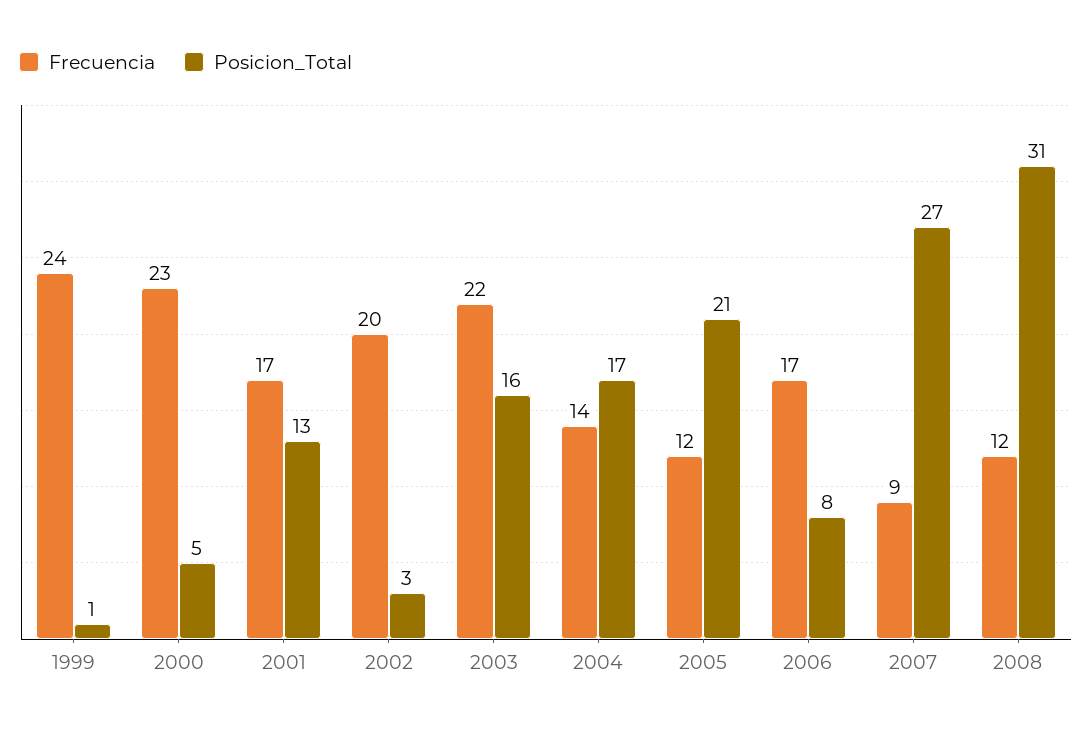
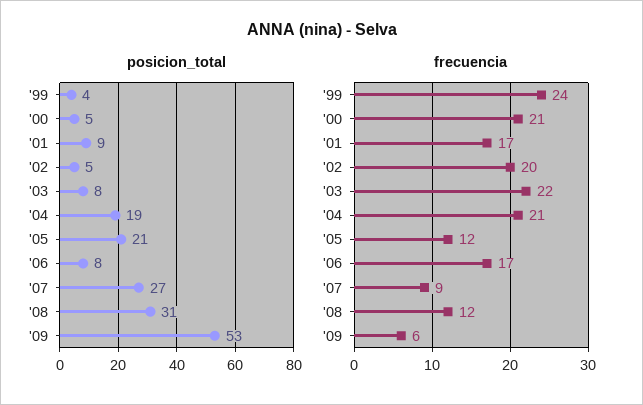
Posicion_Total, 1999: 1 -> 4
Frecuencia, 2000: 23 -> 21
Posicion_Total, 2001: 13 -> 9
Posicion_Total, 2002: 3 -> 5
Posicion_Total, 2003: 16 -> 8
Frecuencia, 2004: 14 -> 21
Posicion_Total, 2004: 17 -> 19
Posicion_Total, '09: none -> 53
Frecuencia, '09: none -> 6

